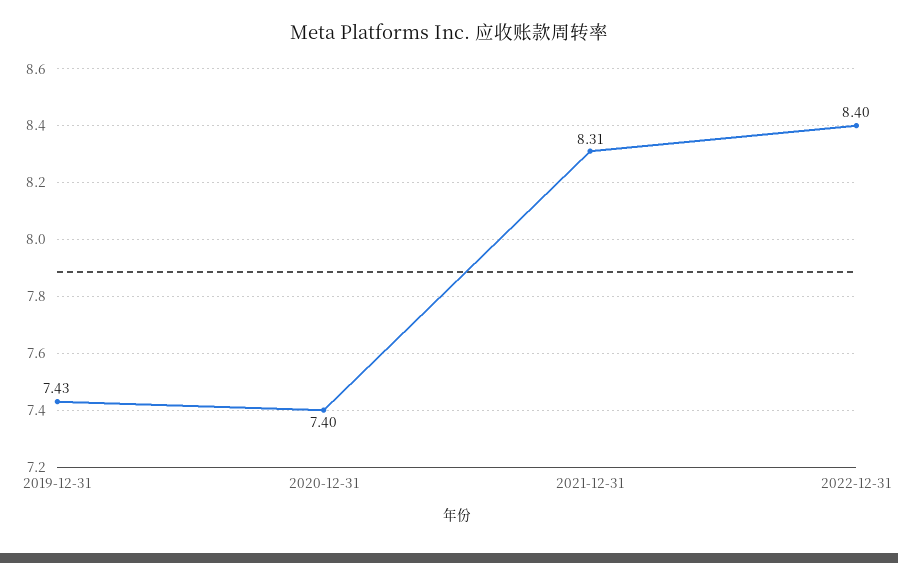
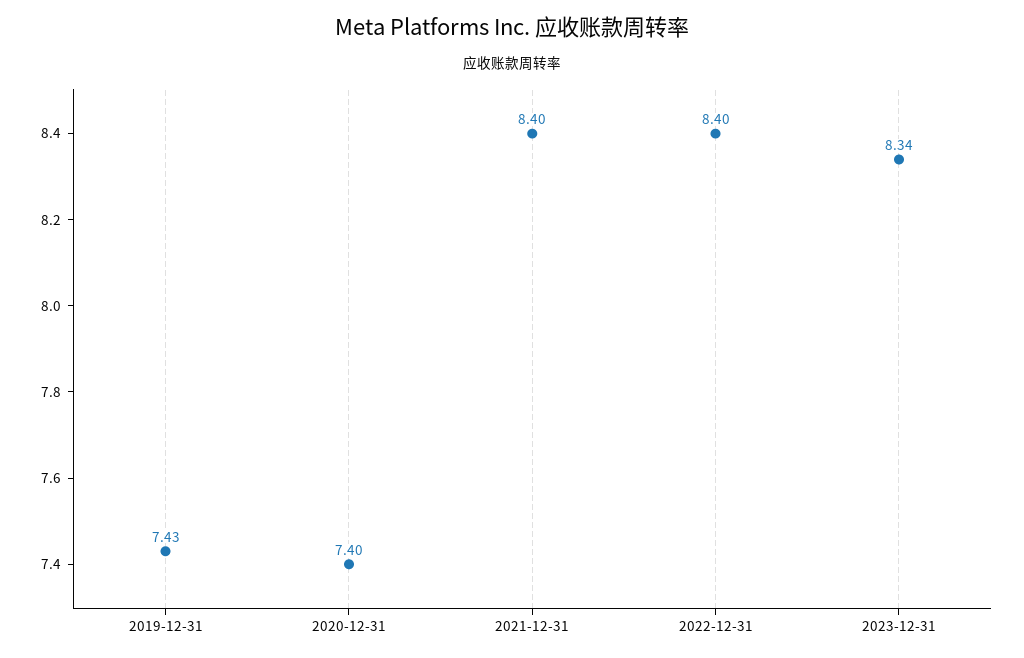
2021-12-31: 8.31 -> 8.4
2023-12-31: none -> 8.34

